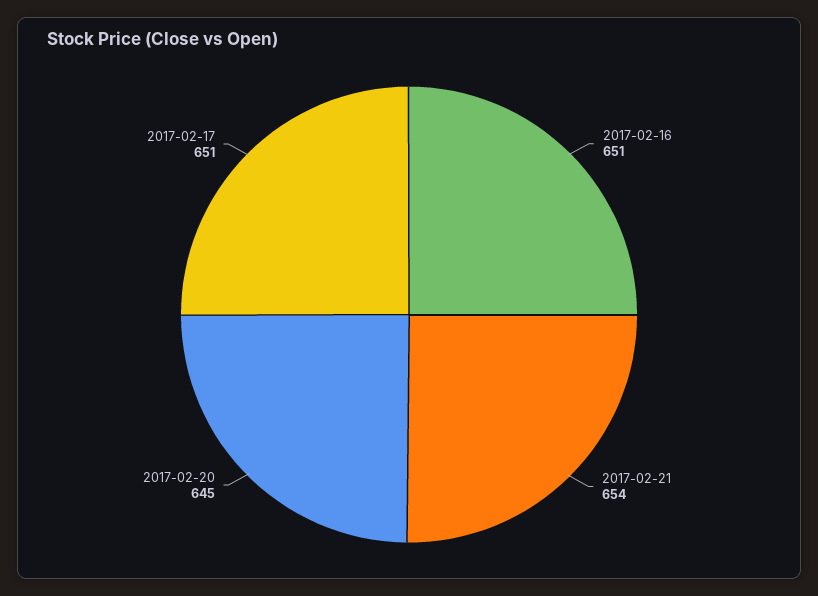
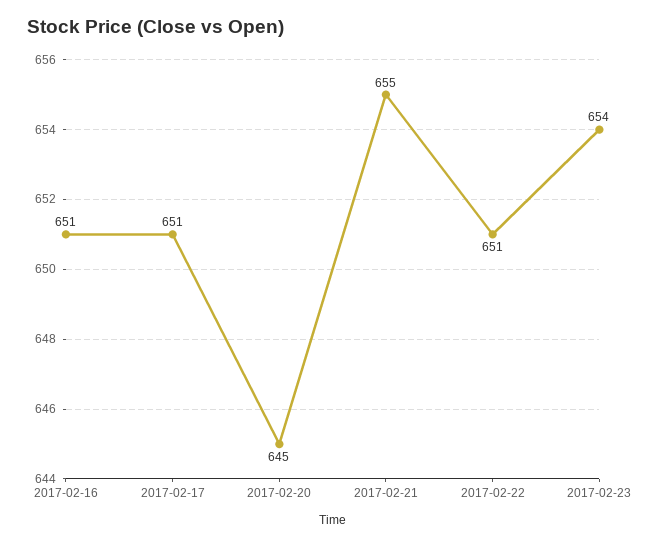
2017-02-21: 654 -> 655
2017-02-22: none -> 651
2017-02-23: none -> 654

